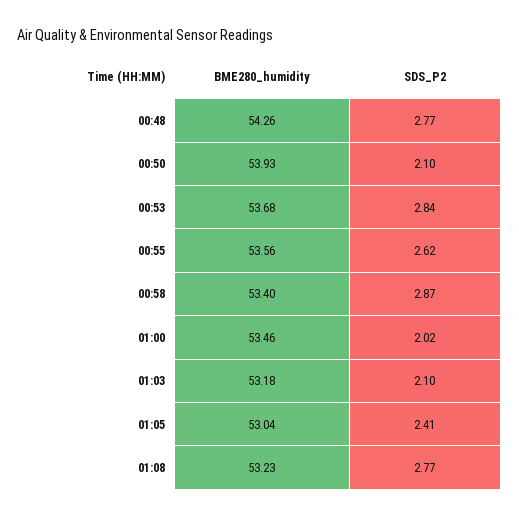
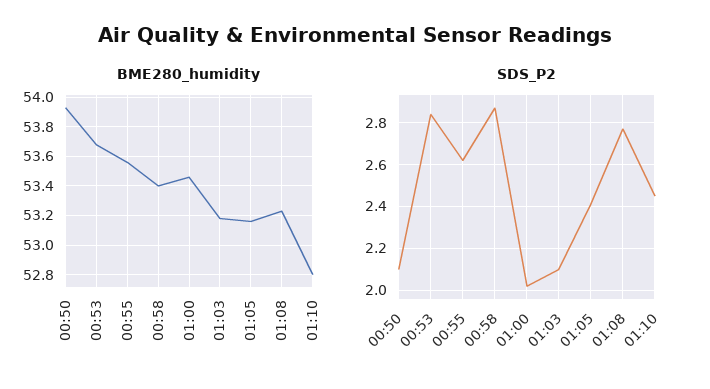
BME280_humidity, 00:48: 54.26 -> none
SDS_P2, 00:48: 2.77 -> none
BME280_humidity, 01:05: 53.04 -> 53.15
BME280_humidity, 01:10: none -> 52.8
SDS_P2, 01:10: none -> 2.45

